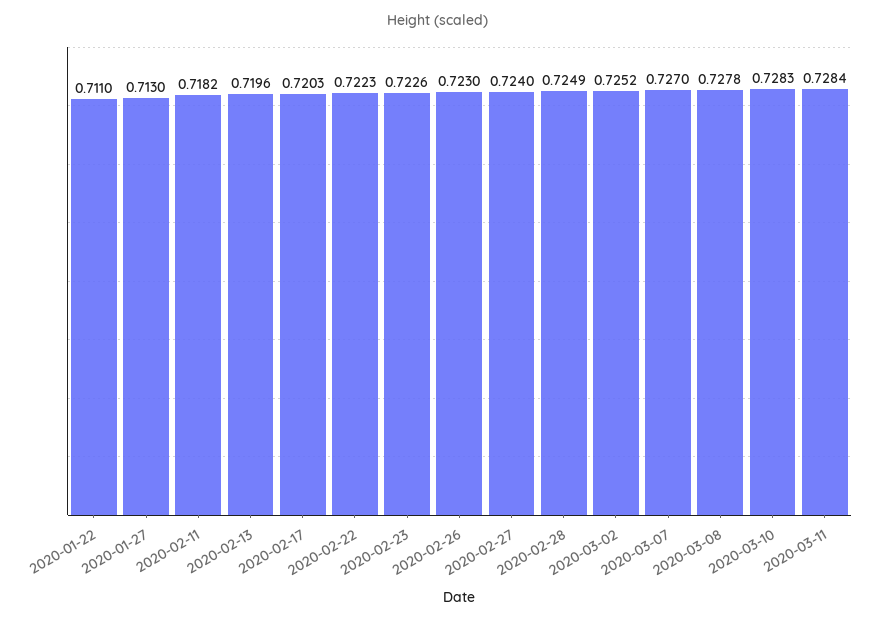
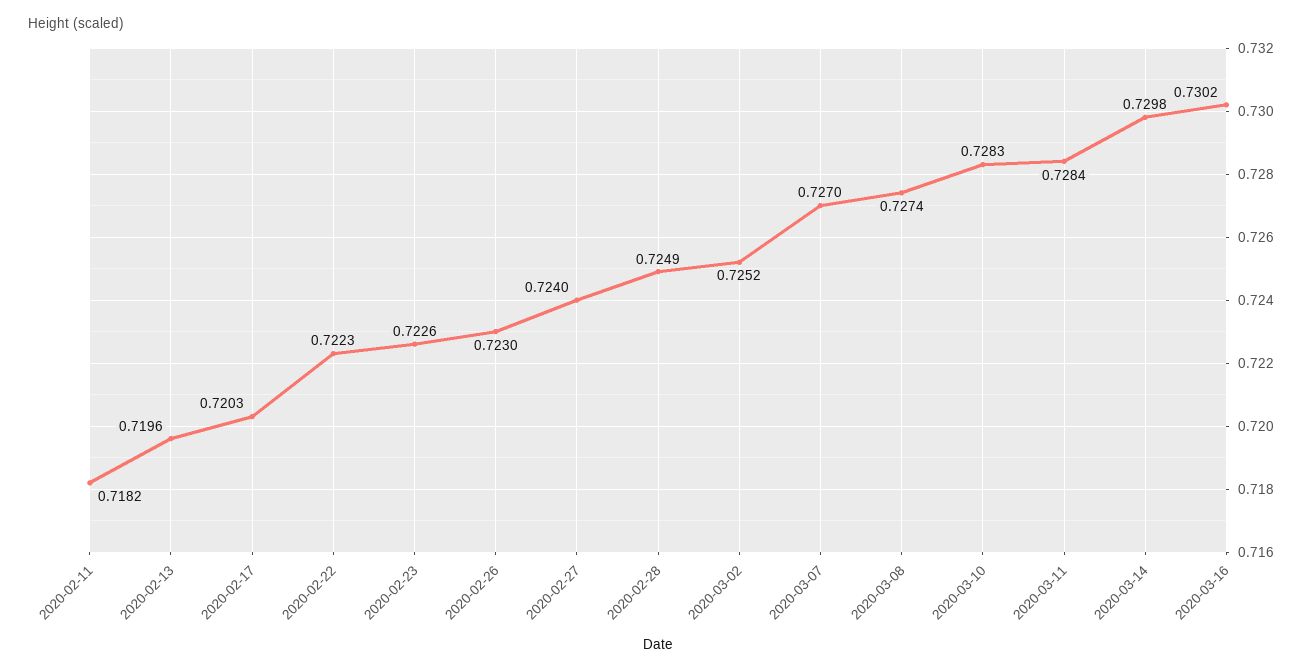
2020-01-22: 0.711 -> none
2020-01-27: 0.713 -> none
2020-03-08: 0.7278 -> 0.7274
2020-03-14: none -> 0.7298
2020-03-16: none -> 0.7302

